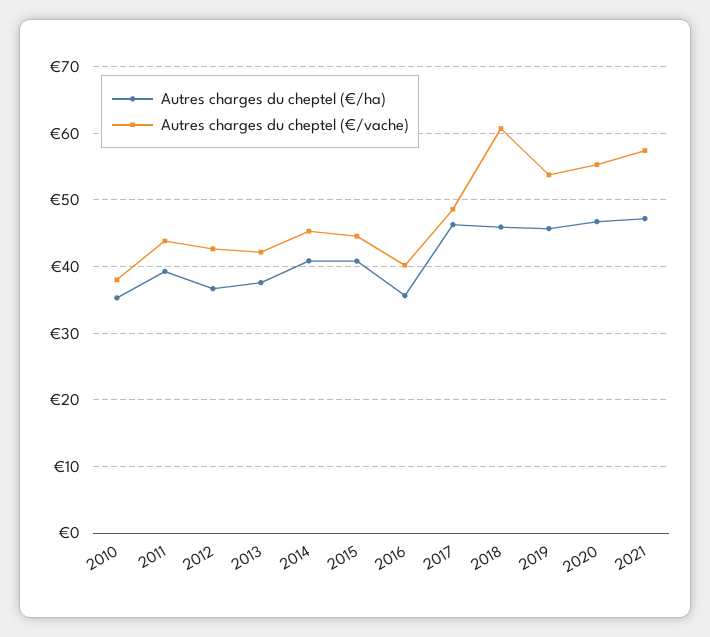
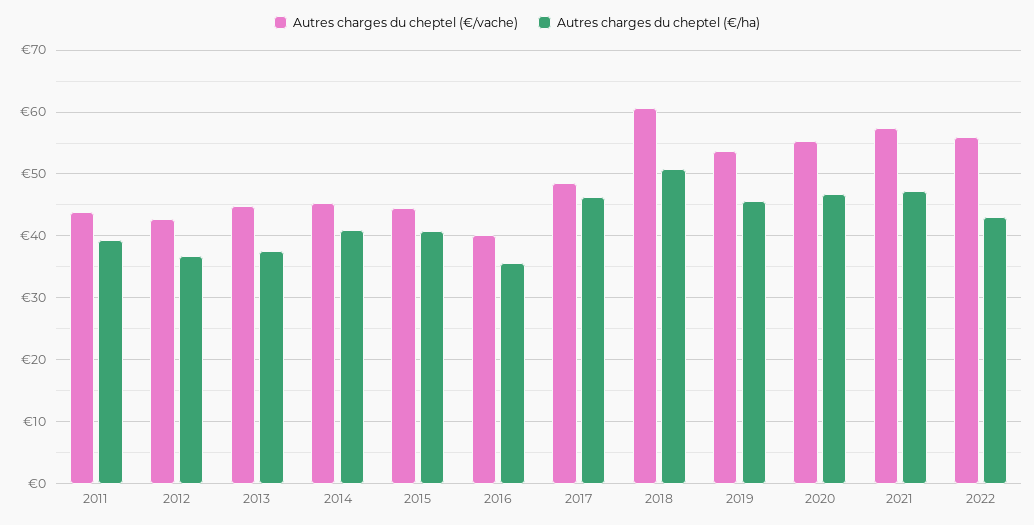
Autres charges du cheptel (€/ha), 2010: 35 -> none
Autres charges du cheptel (€/vache), 2010: 38 -> none
Autres charges du cheptel (€/vache), 2013: 42 -> 45
Autres charges du cheptel (€/ha), 2018: 46 -> 51
Autres charges du cheptel (€/vache), 2022: none -> 56
Autres charges du cheptel (€/ha), 2022: none -> 43

